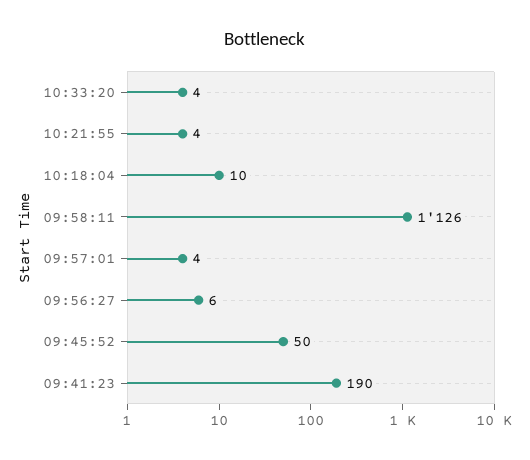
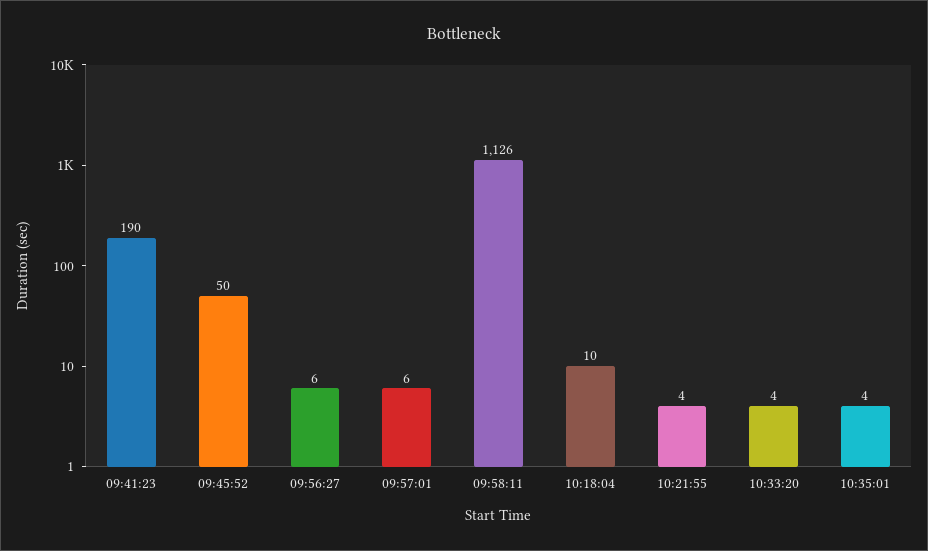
09:57:01: 4 -> 6
10:35:01: none -> 4

